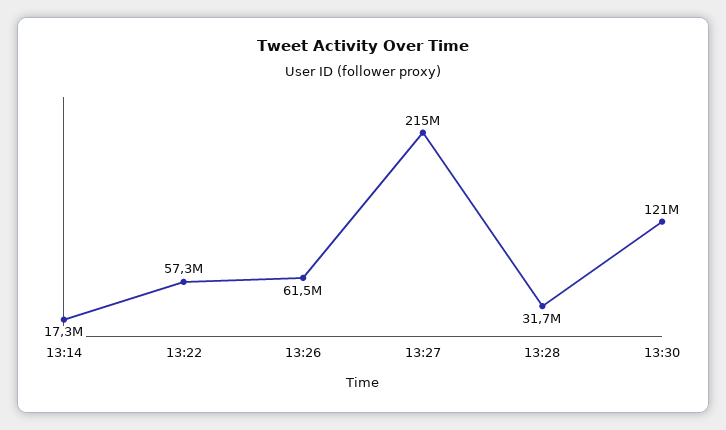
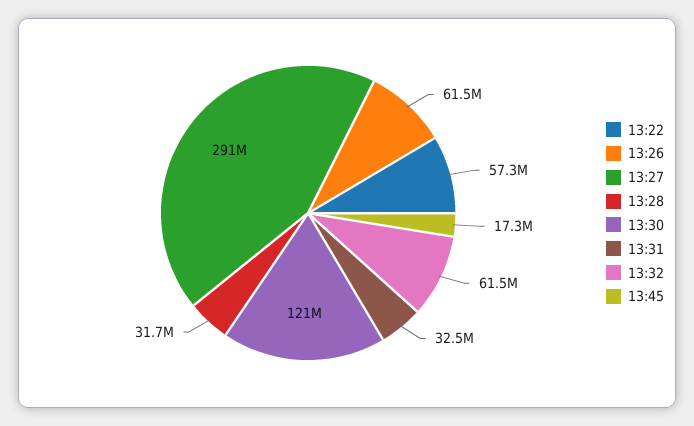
13:14: 17300000 -> none
13:27: 215000000 -> 291000000
13:31: none -> 32500000
13:32: none -> 61500000
13:45: none -> 17300000

